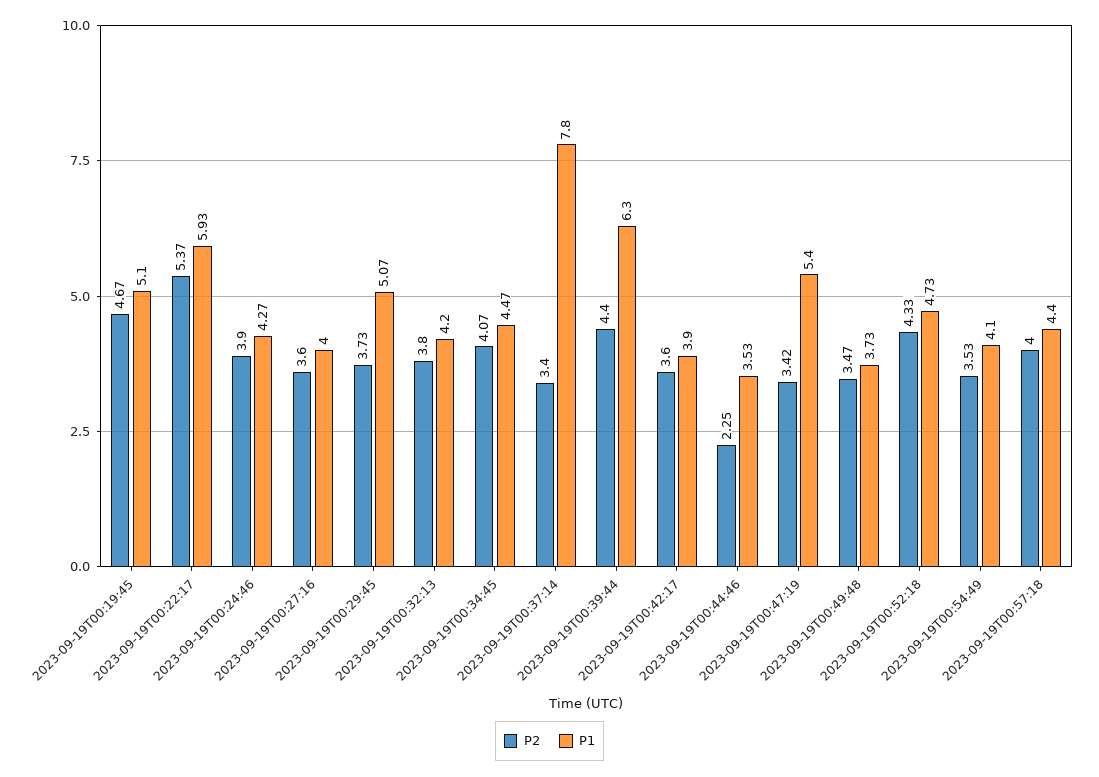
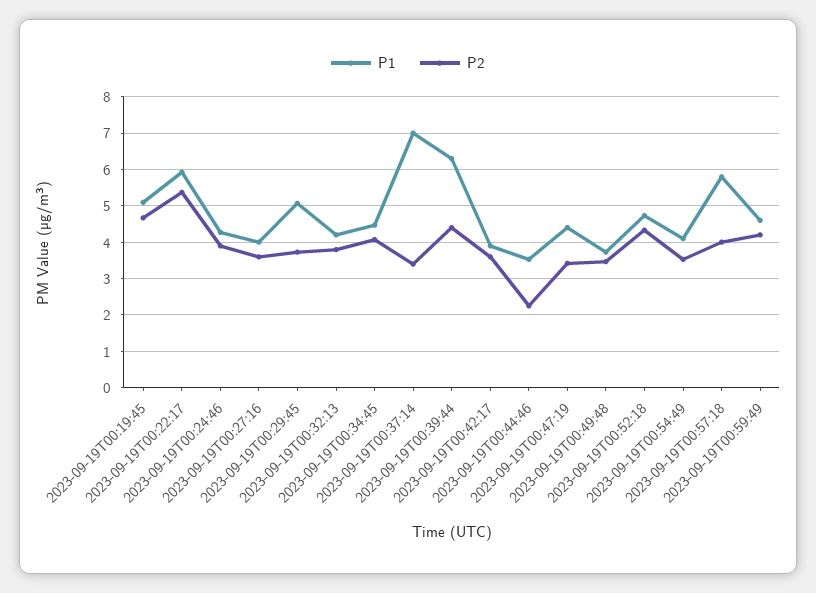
P1, 2023-09-19T00:37:14: 7.8 -> 7
P1, 2023-09-19T00:47:19: 5.4 -> 4.4
P1, 2023-09-19T00:57:18: 4.4 -> 5.8
P1, 2023-09-19T00:59:49: none -> 4.6
P2, 2023-09-19T00:59:49: none -> 4.2

